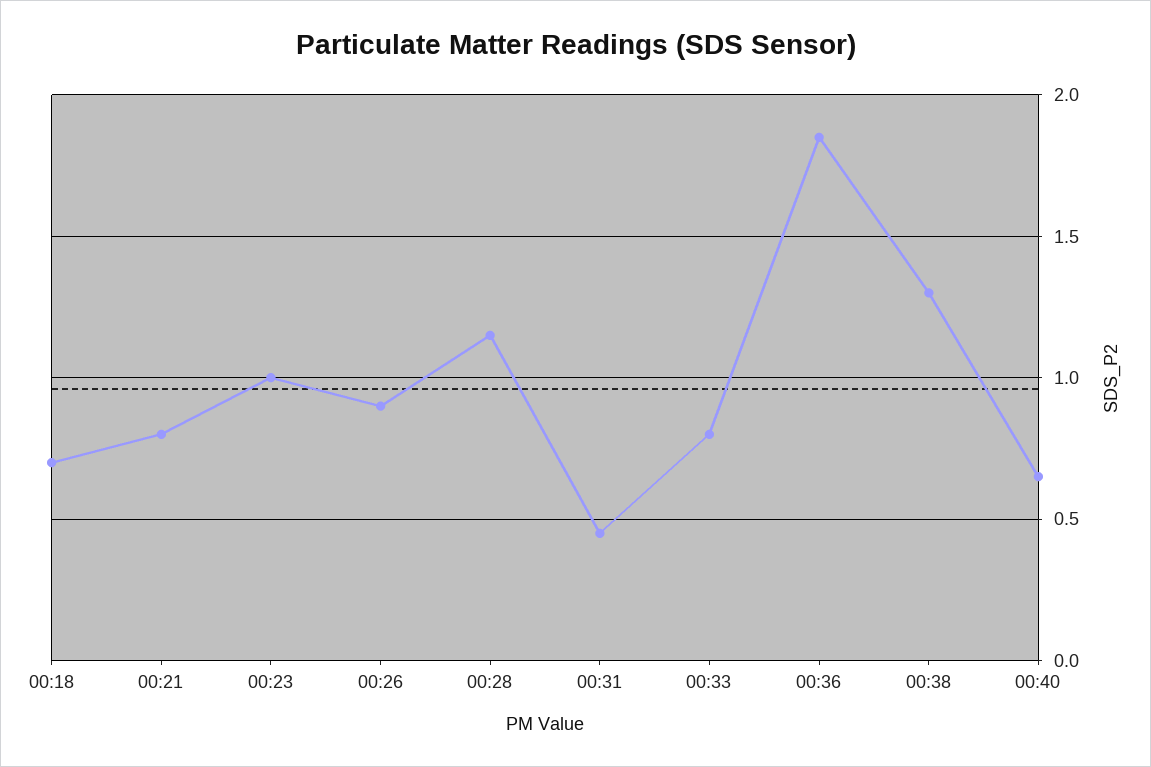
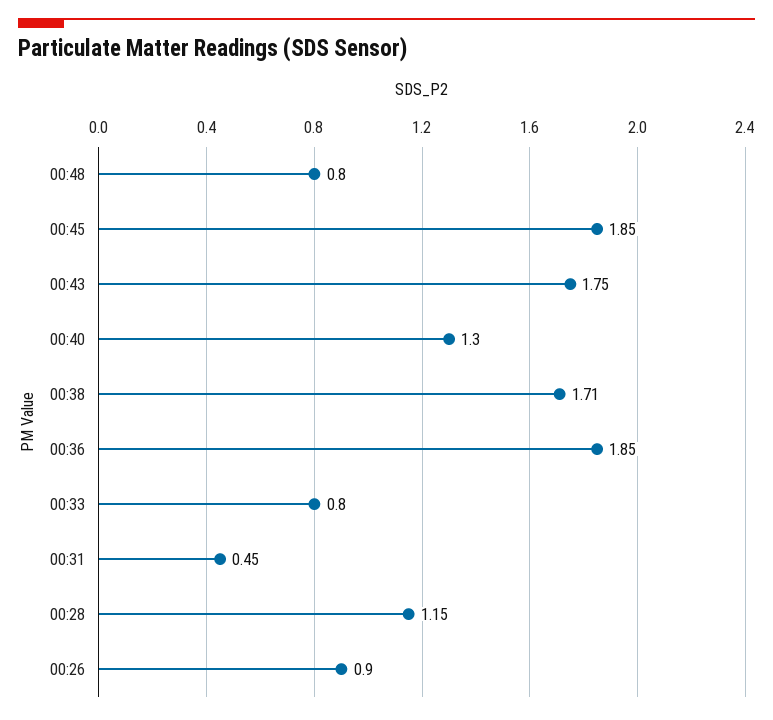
00:18: 0.7 -> none
00:21: 0.8 -> none
00:23: 1 -> none
00:38: 1.3 -> 1.71
00:40: 0.65 -> 1.3
00:48: none -> 0.8
00:45: none -> 1.85
00:43: none -> 1.75

